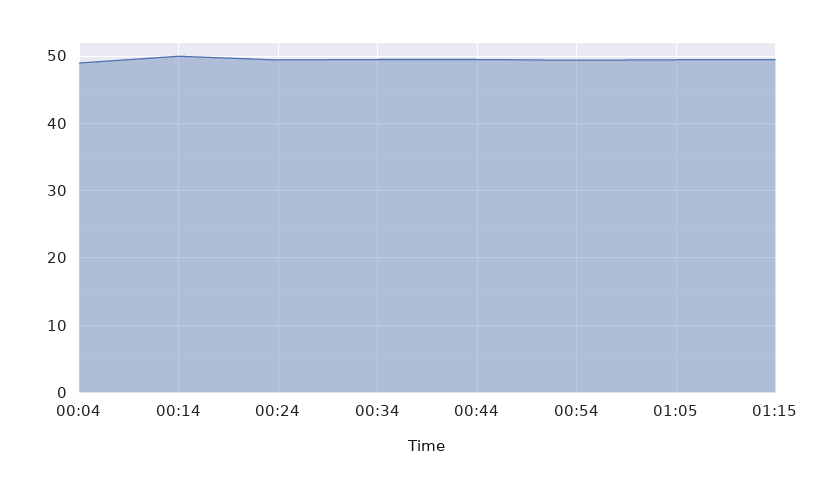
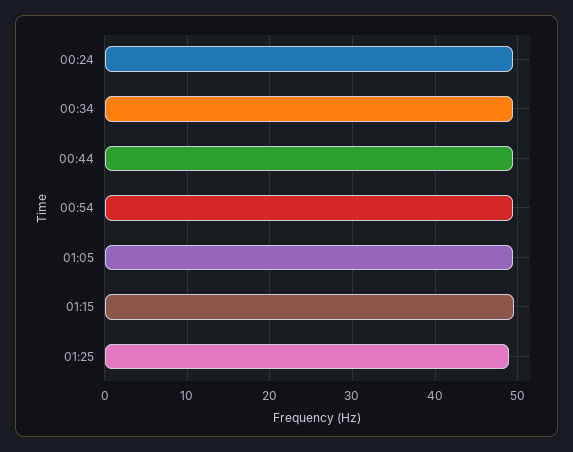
00:04: 49 -> none
00:14: 50 -> none
01:25: none -> 49

